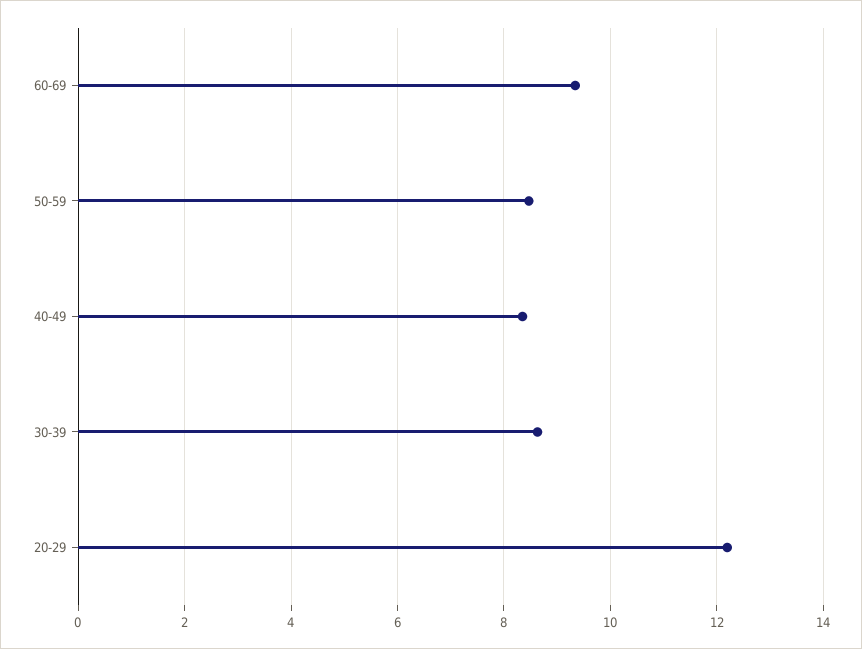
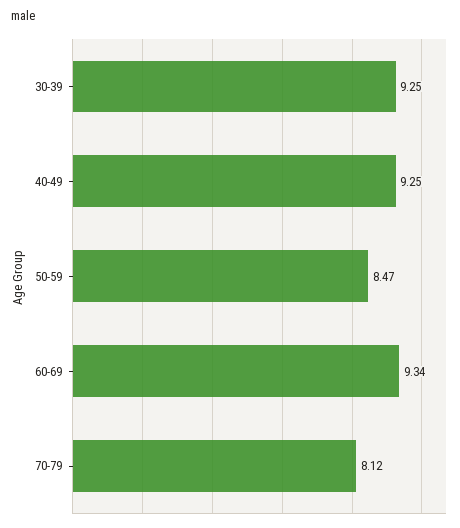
40-49: 8.4 -> 9.25
30-39: 8.6 -> 9.25
20-29: 12.2 -> none
70-79: none -> 8.12

